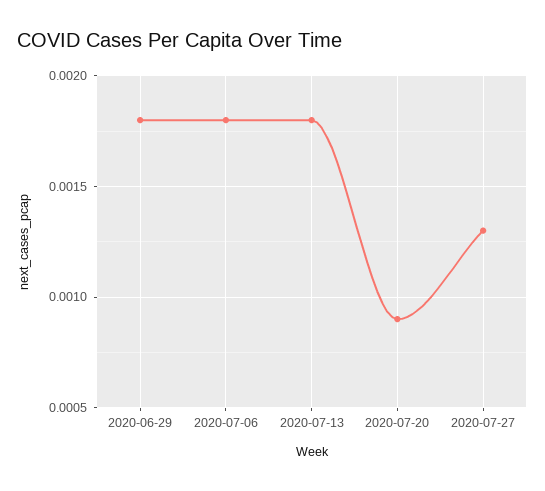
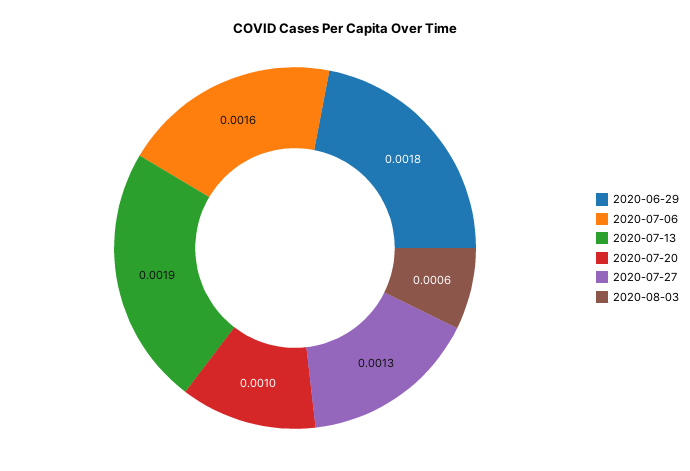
2020-07-06: 0.0018 -> 0.0016
2020-07-13: 0.0018 -> 0.0019
2020-07-20: 0.0009 -> 0.001
2020-08-03: none -> 0.0006

